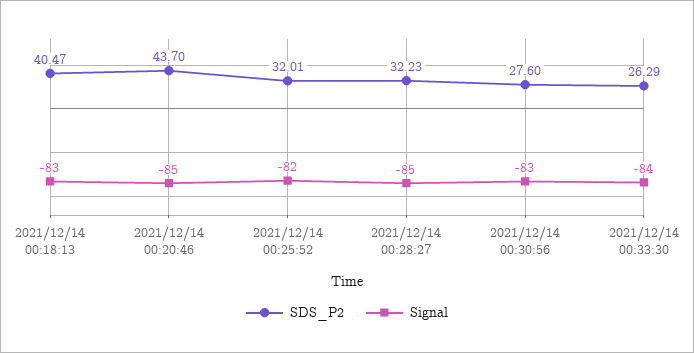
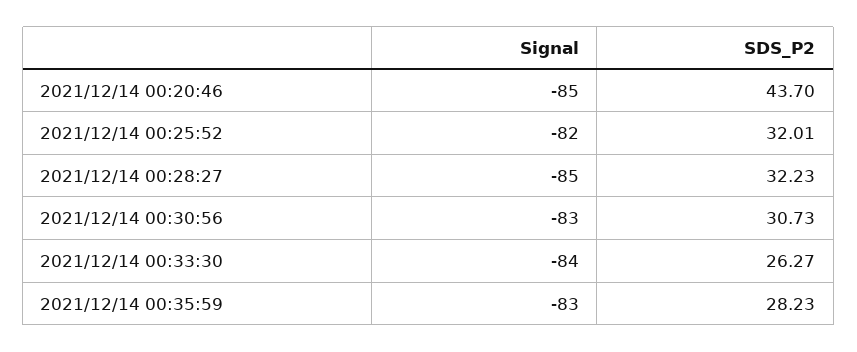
SDS_P2, 2021/12/14 00:18:13: 40.47 -> none
Signal, 2021/12/14 00:18:13: -83 -> none
SDS_P2, 2021/12/14 00:30:56: 27.6 -> 30.73
SDS_P2, 2021/12/14 00:33:30: 26.29 -> 26.27
Signal, 2021/12/14 00:35:59: none -> -83
SDS_P2, 2021/12/14 00:35:59: none -> 28.23

